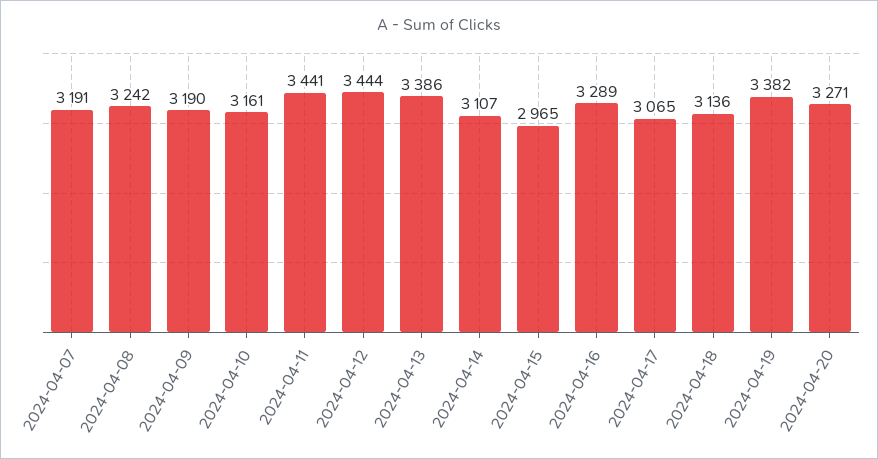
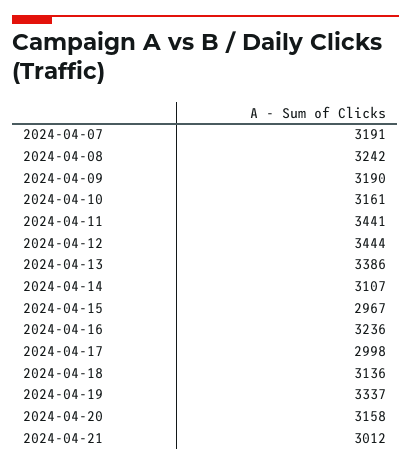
2024-04-15: 2965 -> 2967
2024-04-16: 3289 -> 3236
2024-04-17: 3065 -> 2998
2024-04-19: 3382 -> 3337
2024-04-20: 3271 -> 3158
2024-04-21: none -> 3012

